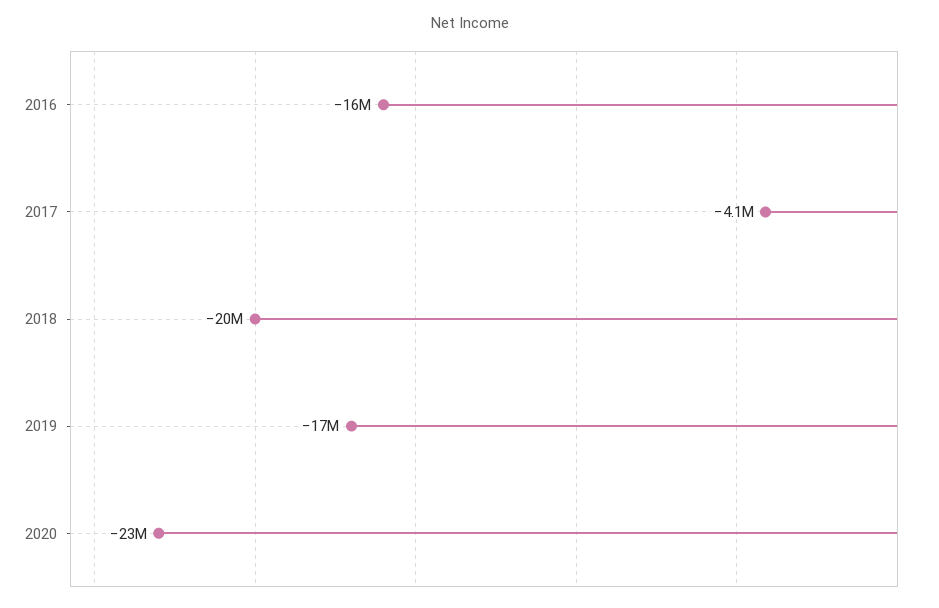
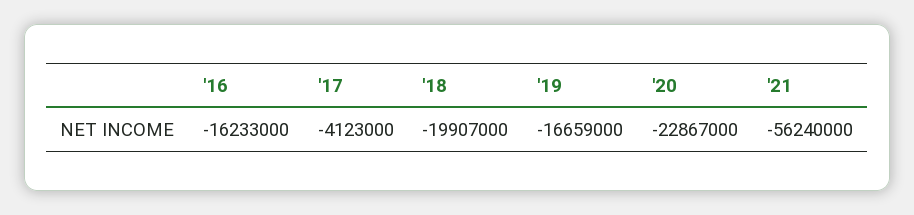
'21: none -> -56240000

